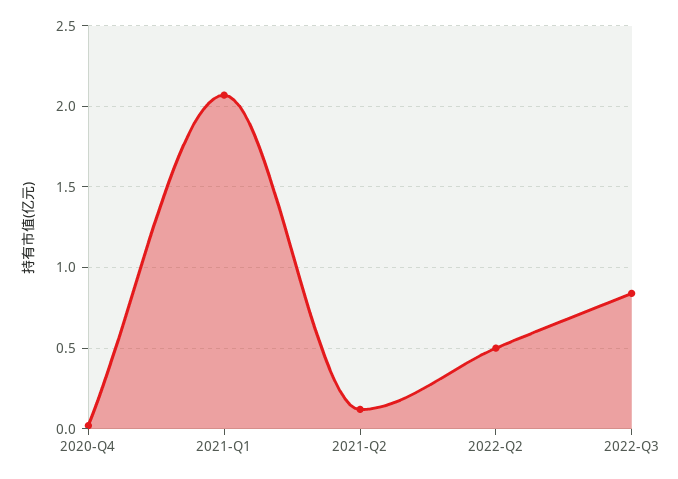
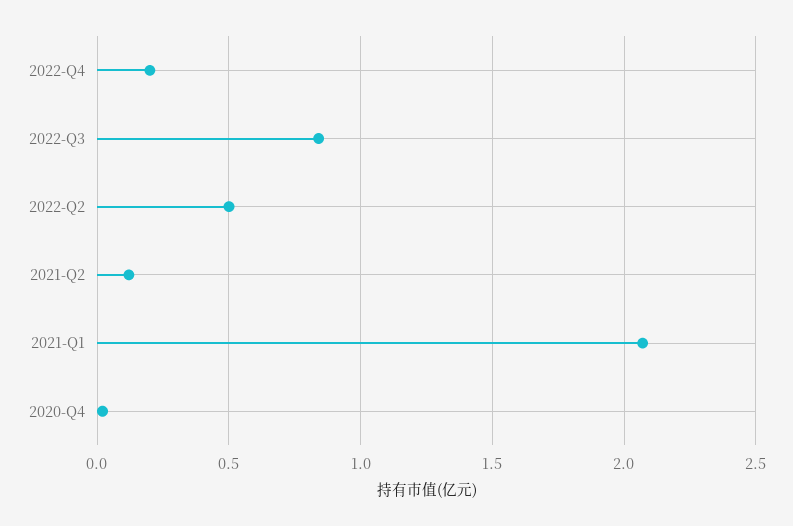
2022-Q4: none -> 0.2

